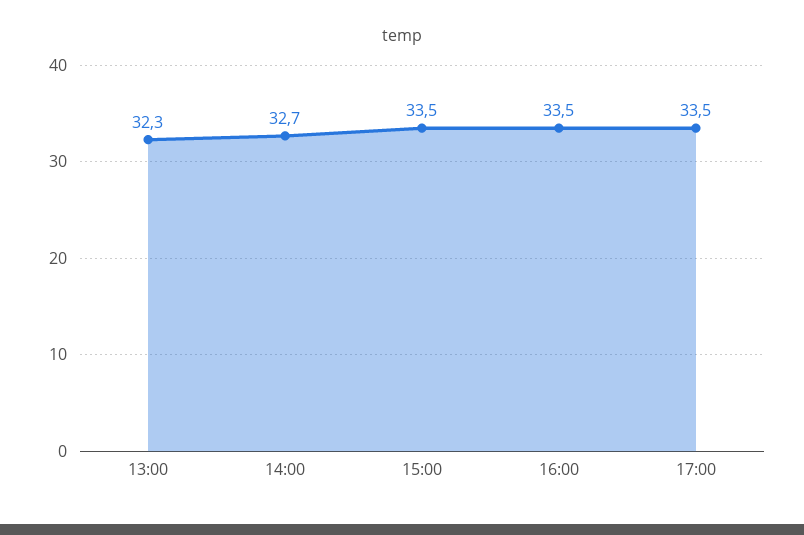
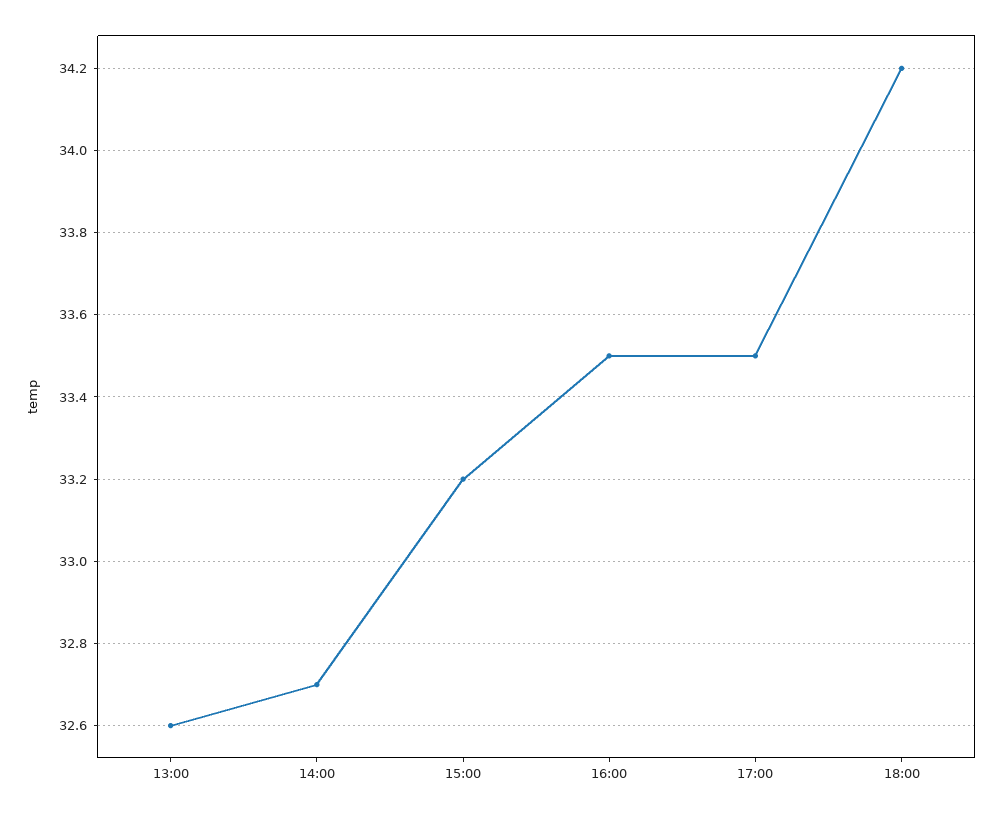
13:00: 32.3 -> 32.6
15:00: 33.5 -> 33.2
18:00: none -> 34.2

